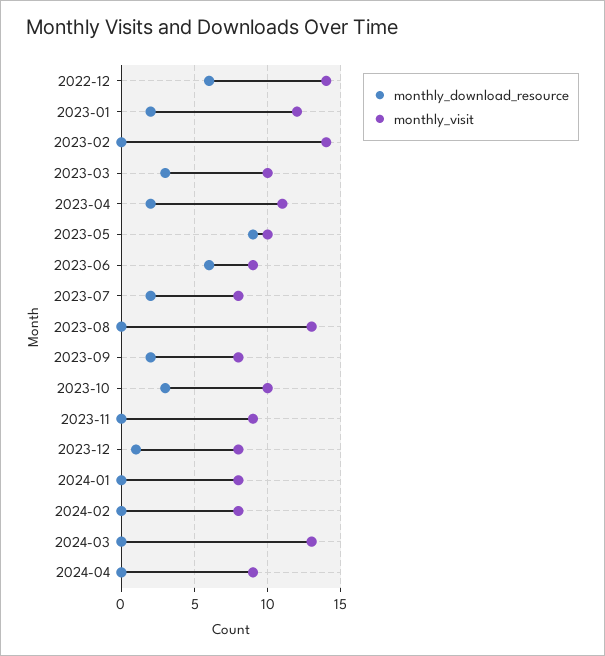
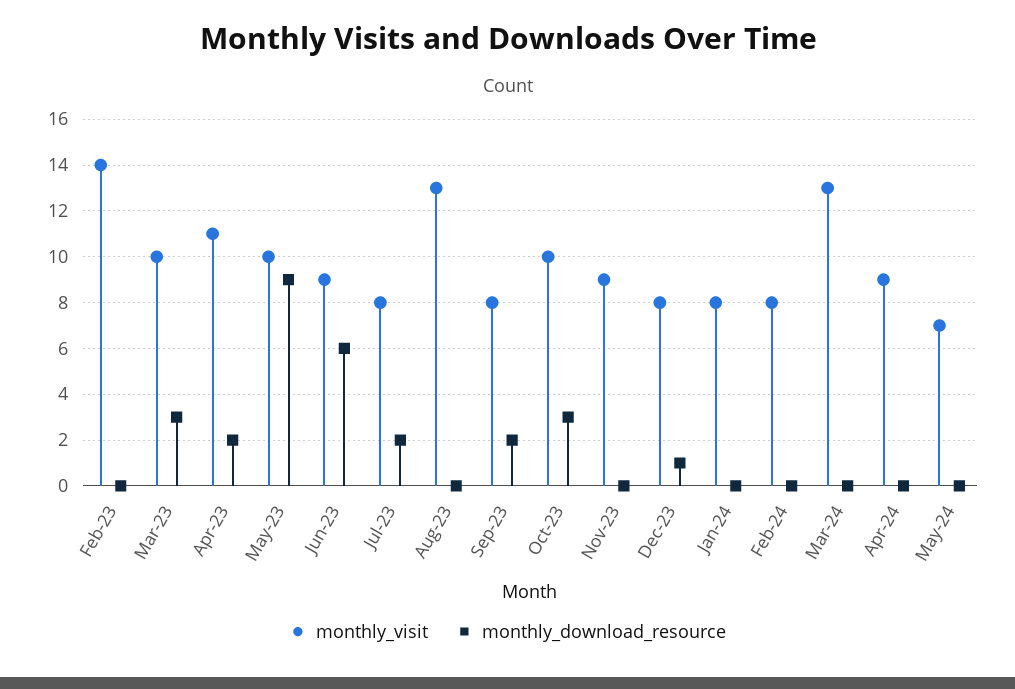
monthly_download_resource, 2022-12: 6 -> none
monthly_visit, 2022-12: 14 -> none
monthly_download_resource, 2023-01: 2 -> none
monthly_visit, 2023-01: 12 -> none
monthly_visit, May-24: none -> 7
monthly_download_resource, May-24: none -> 0

